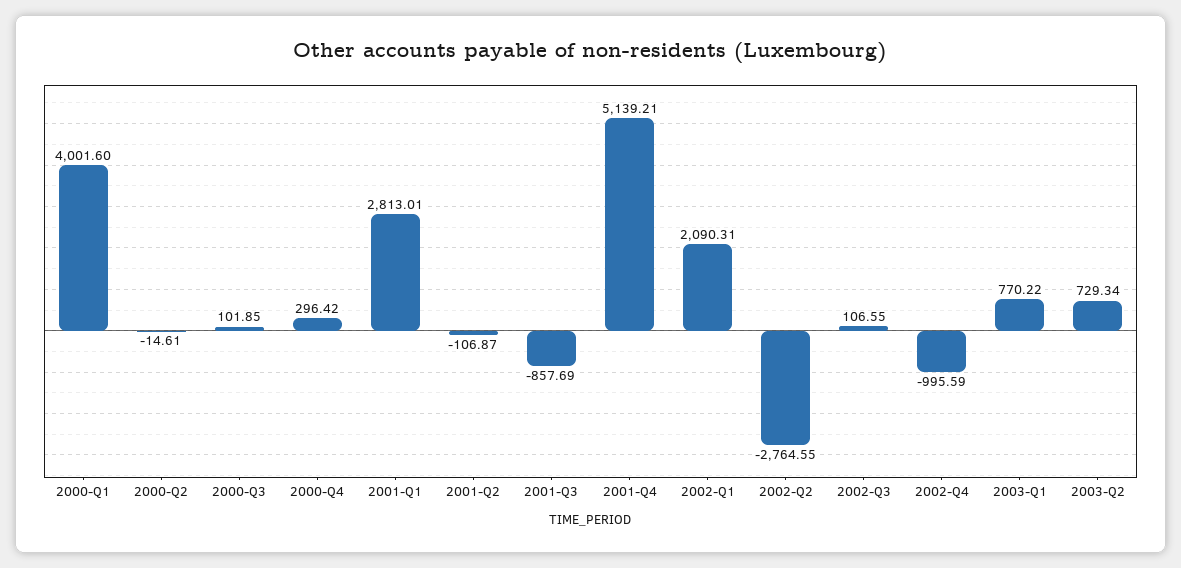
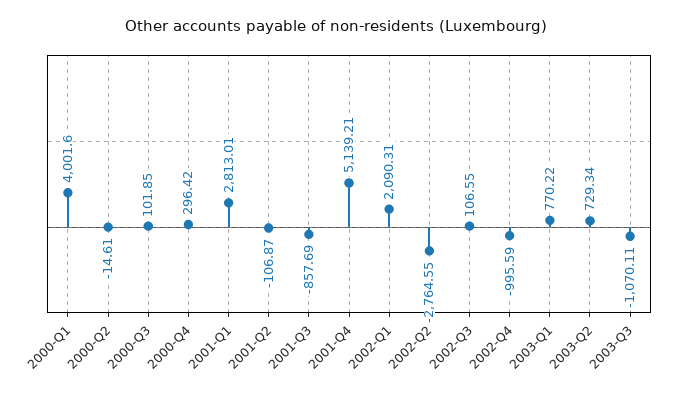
2003-Q3: none -> -1070.11

